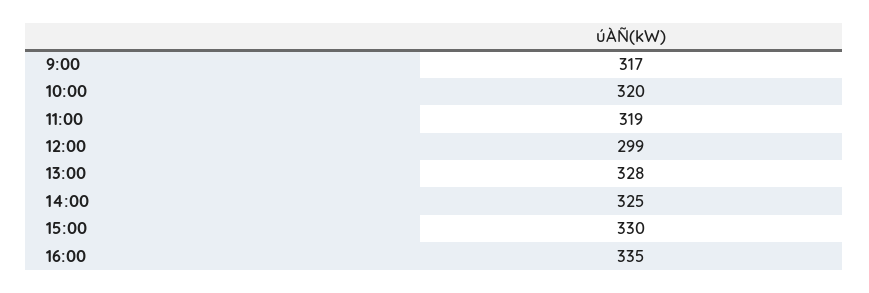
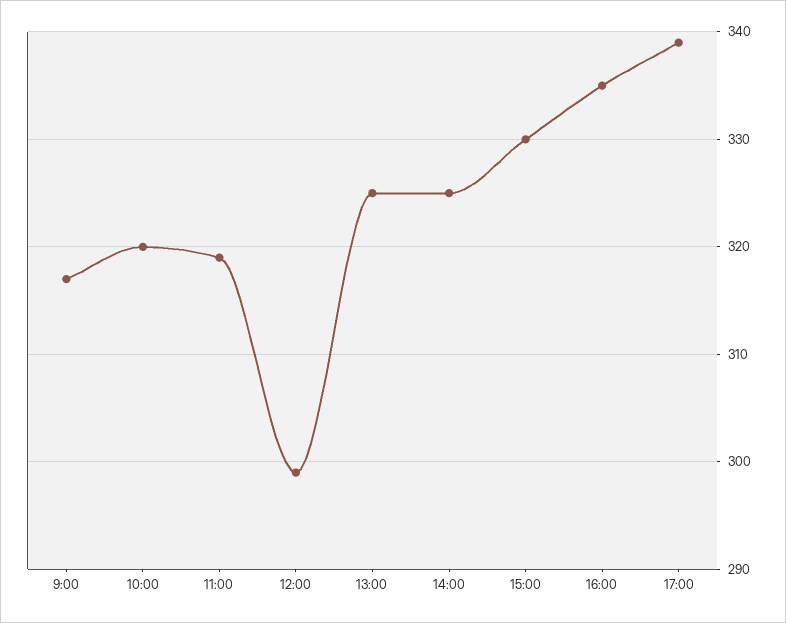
13:00: 328 -> 325
17:00: none -> 339

